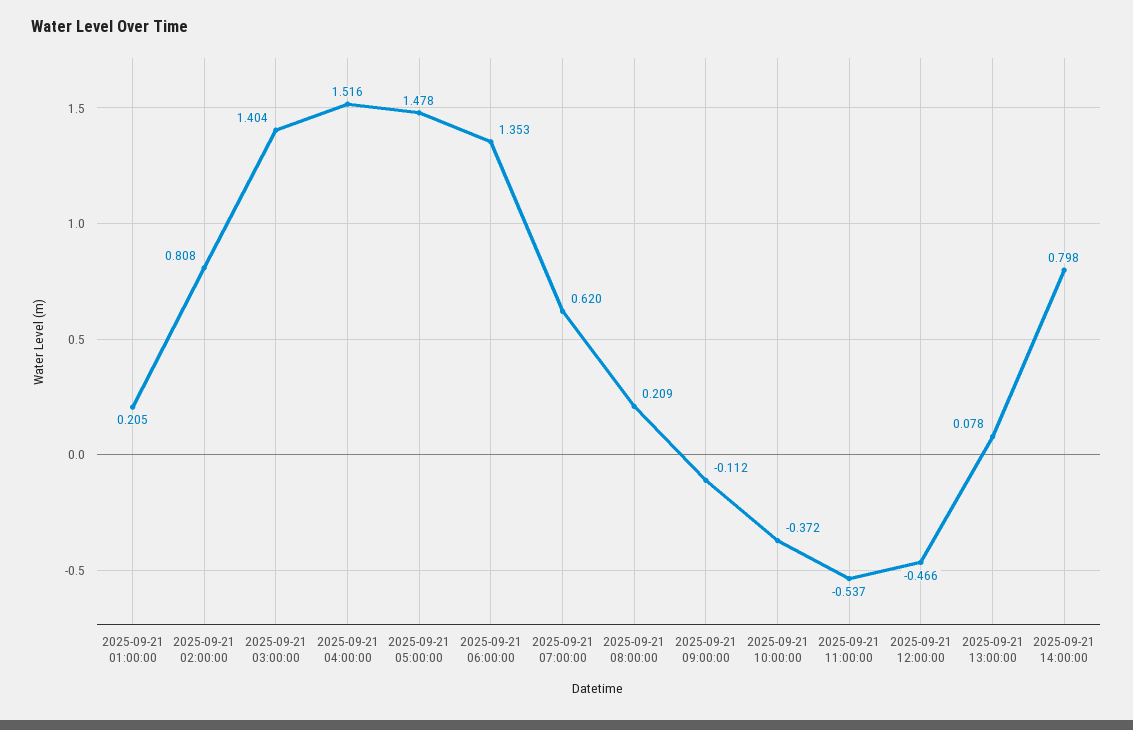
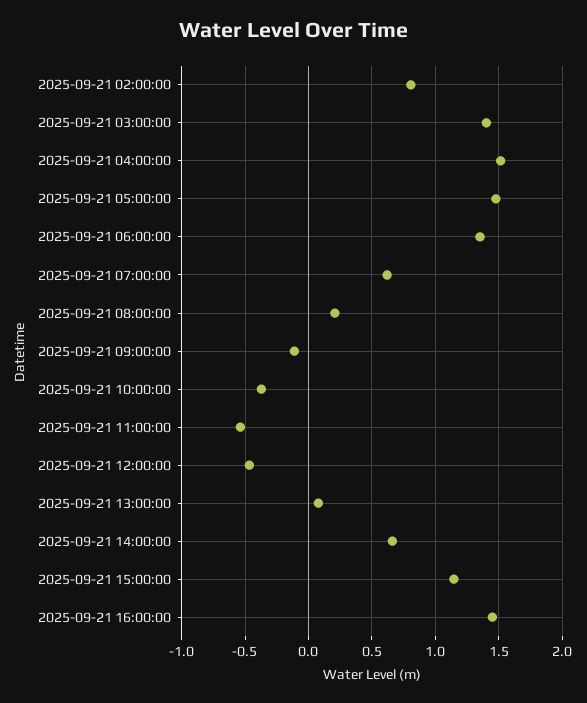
2025-09-21 01:00:00: 0.205 -> none
2025-09-21 14:00:00: 0.798 -> 0.65
2025-09-21 15:00:00: none -> 1.15
2025-09-21 16:00:00: none -> 1.45

